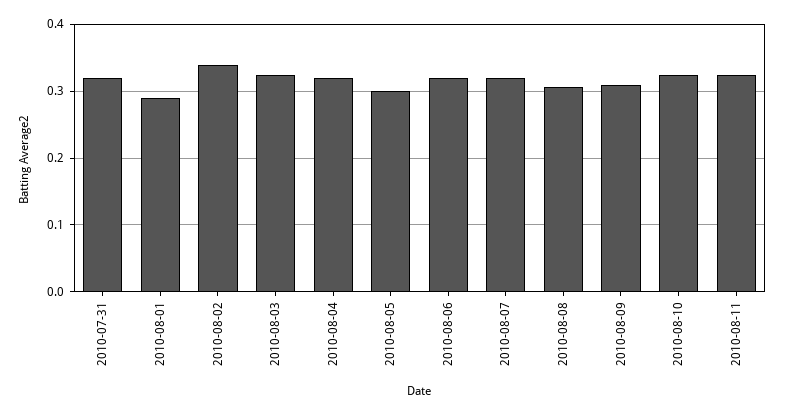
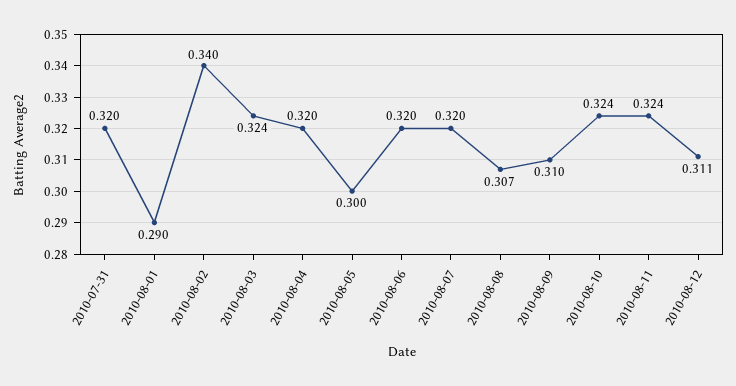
2010-08-12: none -> 0.311

